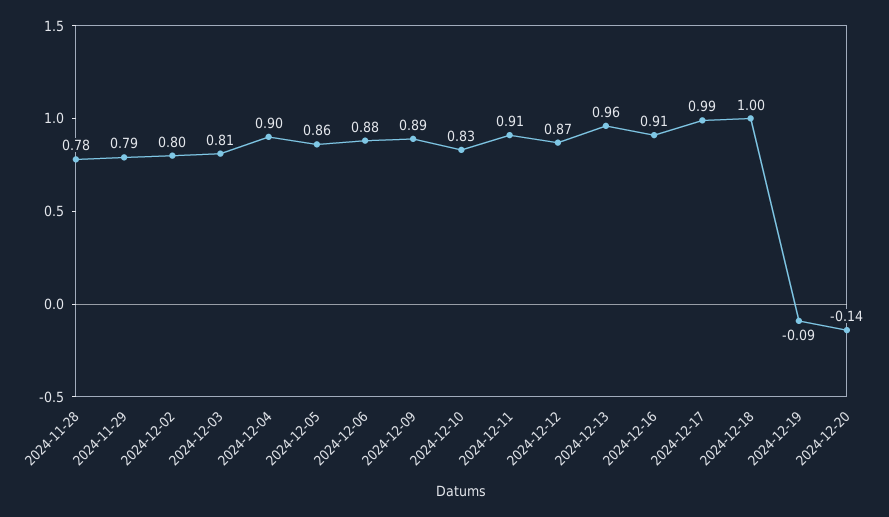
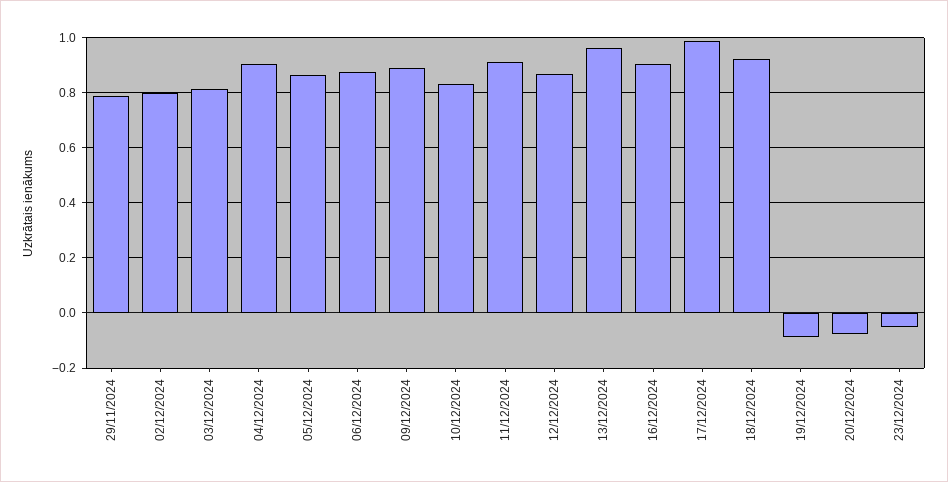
2024-11-28: 0.78 -> none
2024-12-18: 1 -> 0.925
2024-12-20: -0.14 -> -0.075
23/12/2024: none -> -0.05

